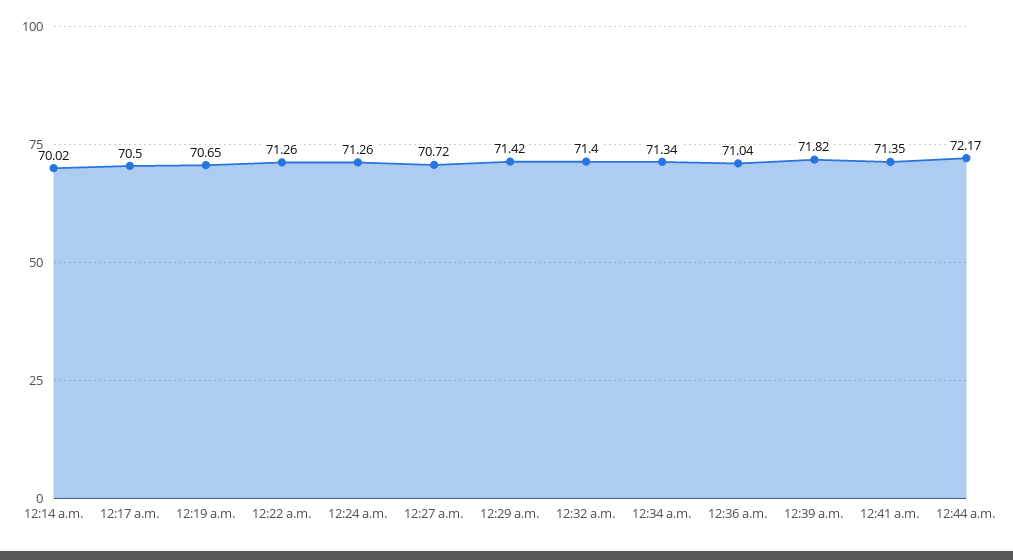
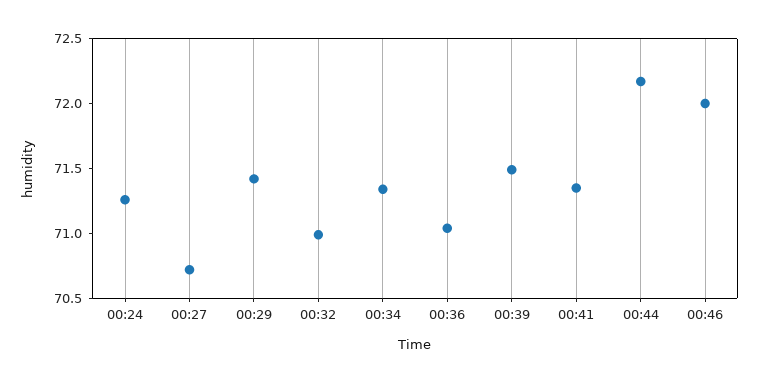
12:14 a.m.: 70.02 -> none
12:17 a.m.: 70.5 -> none
12:19 a.m.: 70.65 -> none
12:22 a.m.: 71.26 -> none
12:32 a.m.: 71.4 -> 71
12:39 a.m.: 71.82 -> 71.5
00:46: none -> 72

